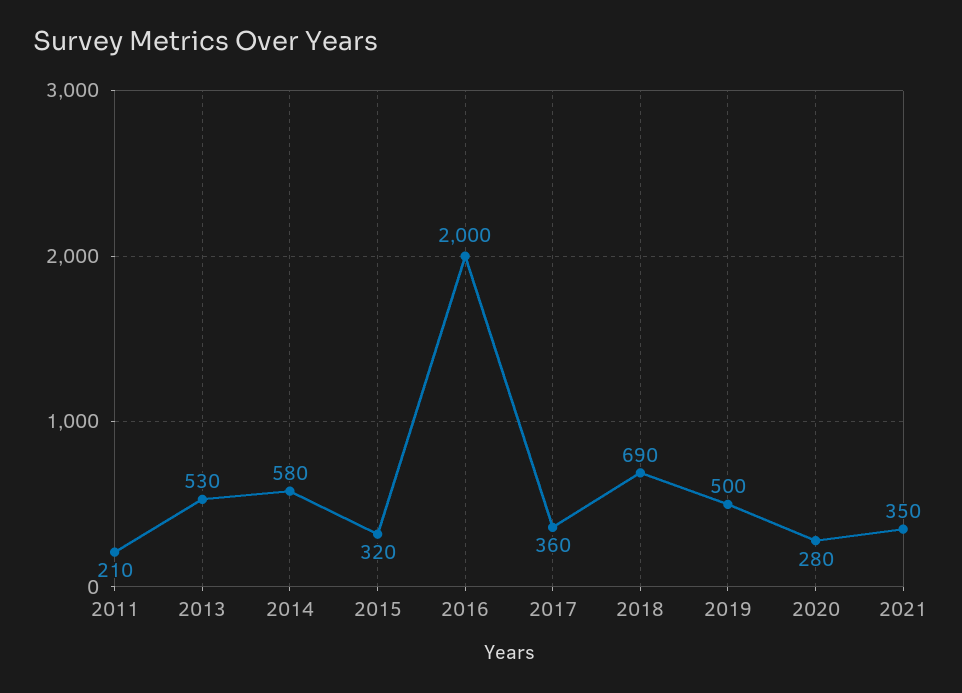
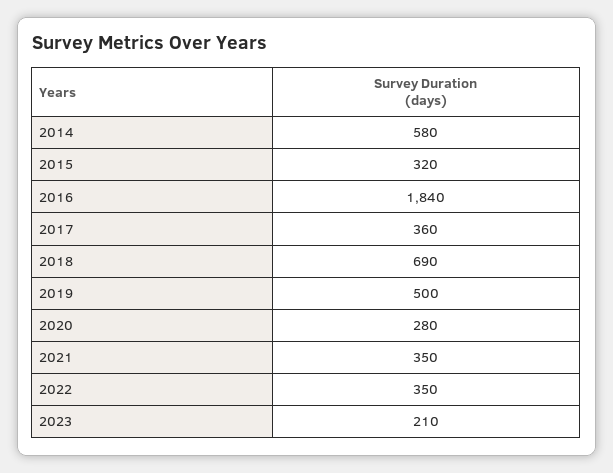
2011: 210 -> none
2013: 530 -> none
2016: 2000 -> 1840
2022: none -> 350
2023: none -> 210

